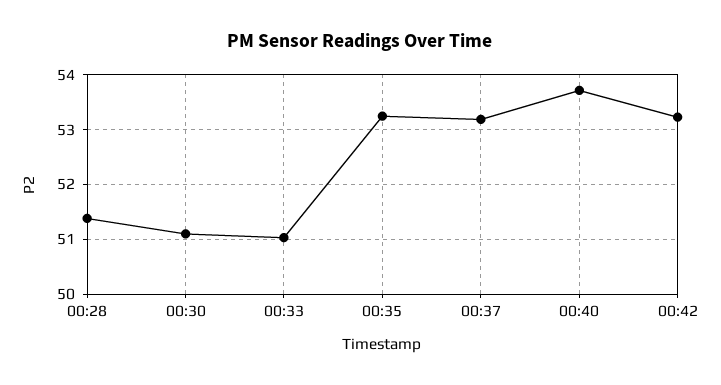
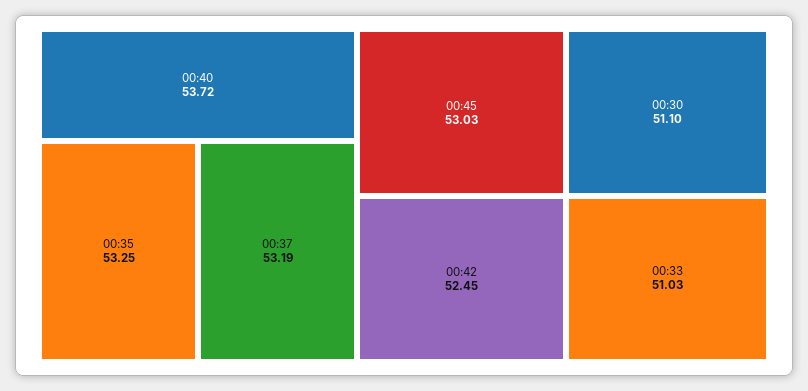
00:28: 51.4 -> none
00:42: 53.2 -> 52.45
00:45: none -> 53.03

